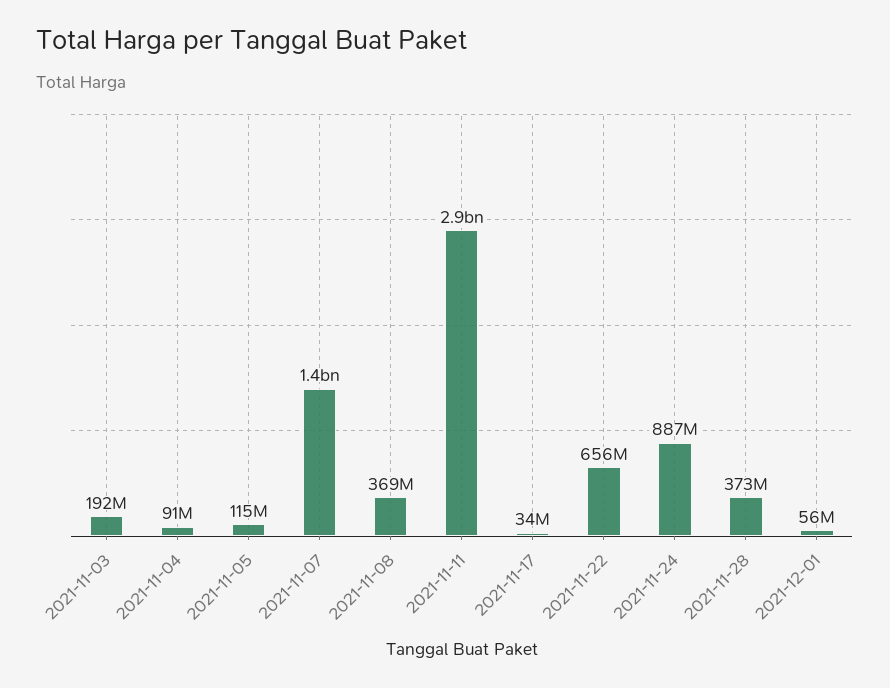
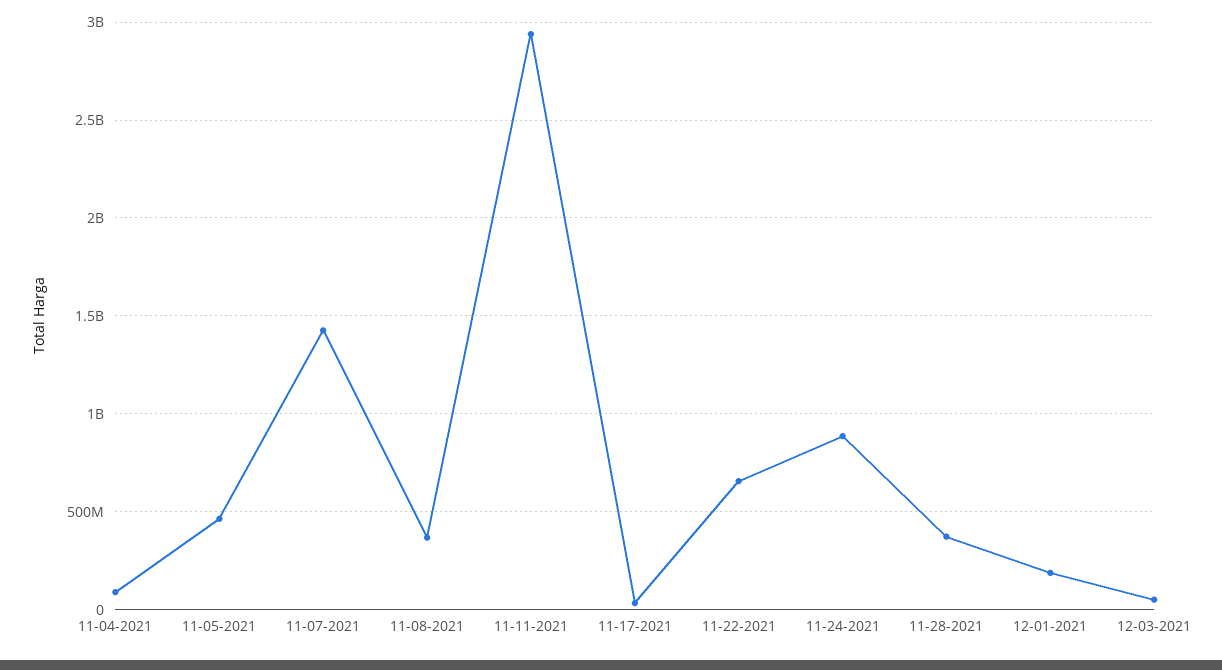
2021-11-03: 192000000 -> none
2021-11-05: 115000000 -> 450000000
2021-12-01: 56000000 -> 200000000
12-03-2021: none -> 50000000

